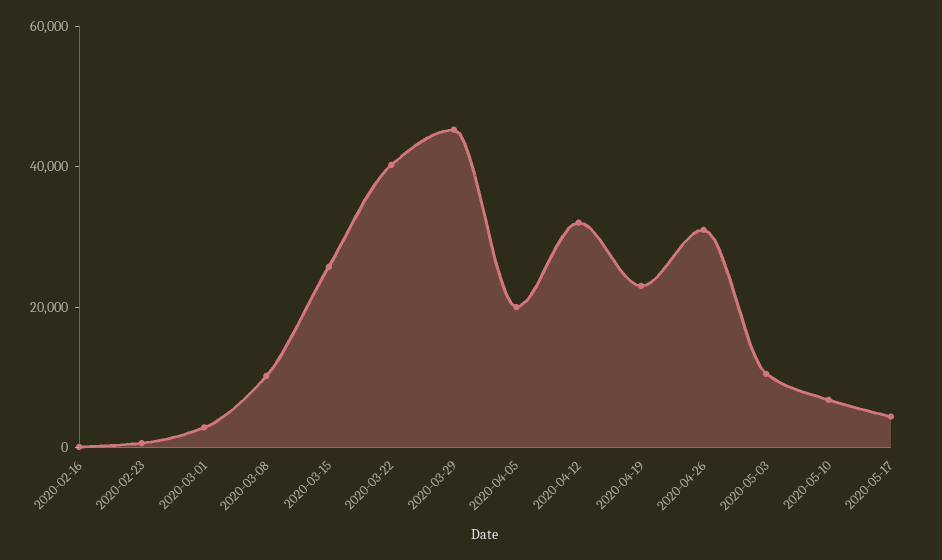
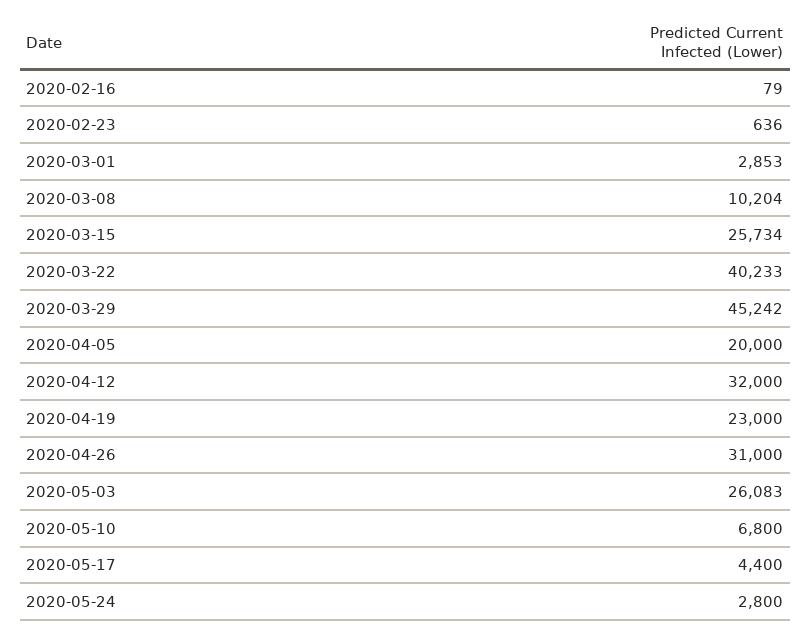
2020-05-03: 10000 -> 26083
2020-05-24: none -> 2800

